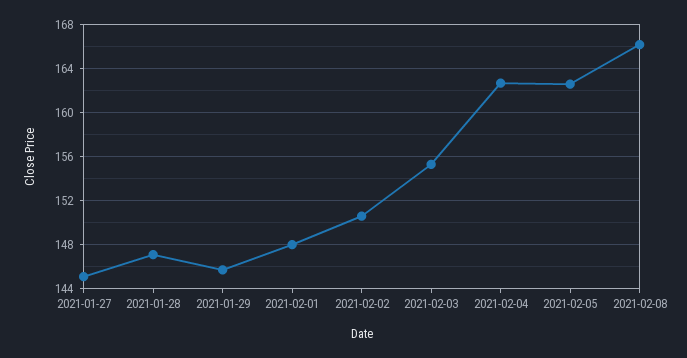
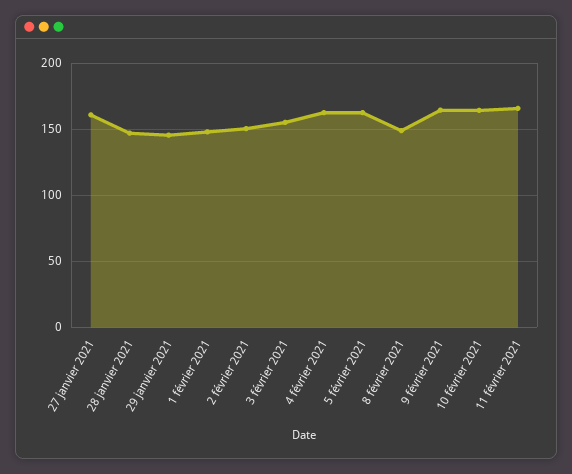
2021-01-27: 145 -> 160
2021-02-08: 166 -> 150
9 février 2021: none -> 165
10 février 2021: none -> 165
11 février 2021: none -> 165

